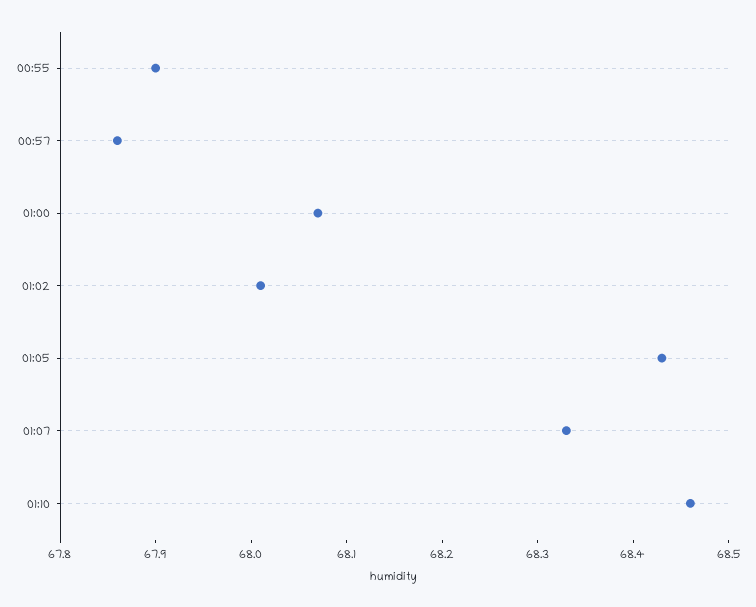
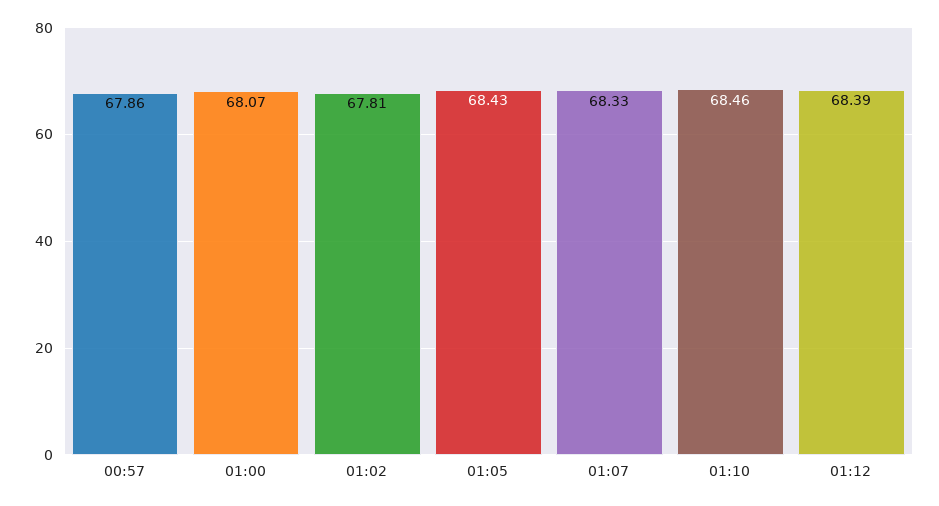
00:55: 67.9 -> none
01:02: 68.01 -> 67.81
01:12: none -> 68.39

